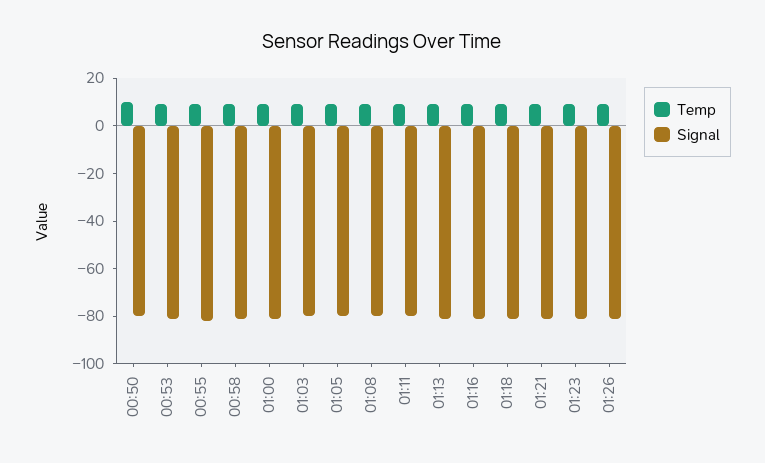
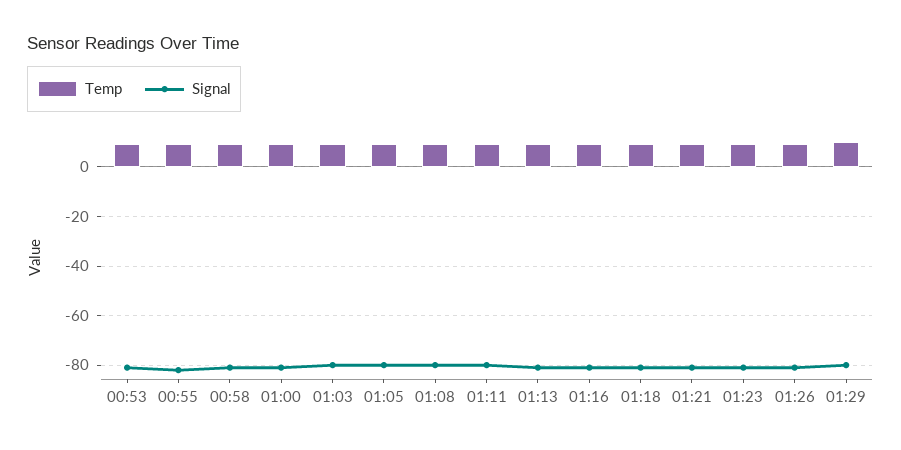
Temp, 00:50: 10 -> none
Signal, 00:50: -80 -> none
Temp, 01:29: none -> 10
Signal, 01:29: none -> -80

